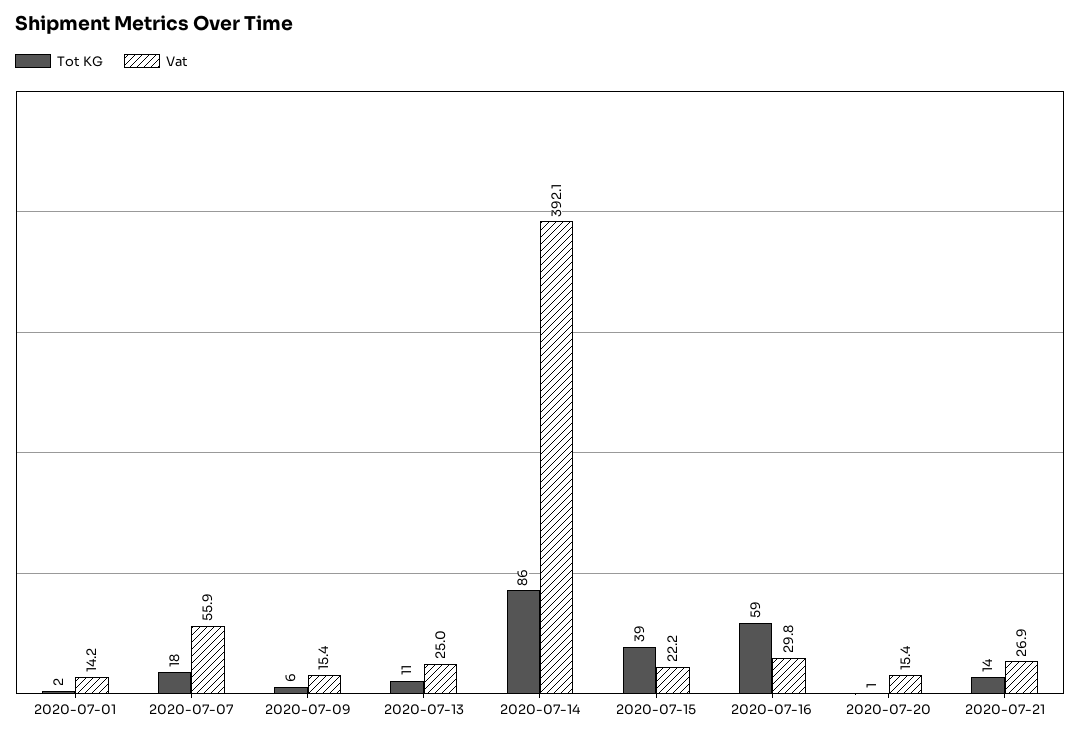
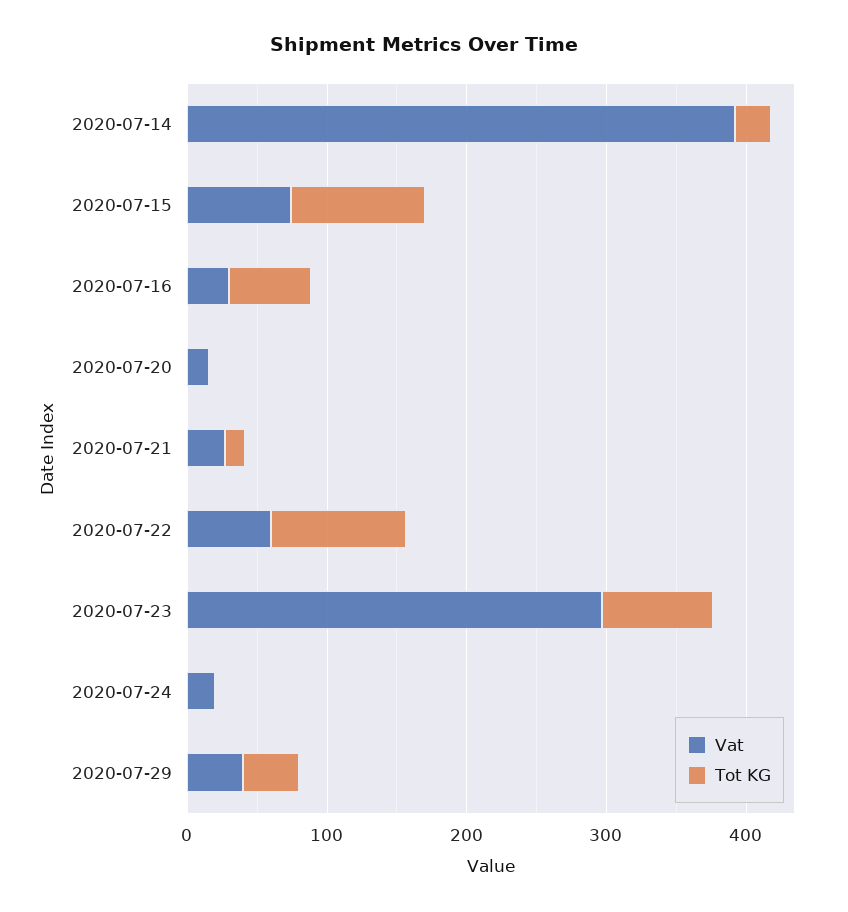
Tot KG, 2020-07-01: 2 -> none
Vat, 2020-07-01: 14.2 -> none
Tot KG, 2020-07-07: 18 -> none
Vat, 2020-07-07: 55.9 -> none
Tot KG, 2020-07-09: 6 -> none
Vat, 2020-07-09: 15.4 -> none
Tot KG, 2020-07-13: 11 -> none
Vat, 2020-07-13: 25 -> none
Tot KG, 2020-07-14: 86 -> 20
Tot KG, 2020-07-15: 39 -> 100
Vat, 2020-07-15: 22.2 -> 80
Vat, 2020-07-22: none -> 60
Tot KG, 2020-07-22: none -> 100
Vat, 2020-07-23: none -> 300
Tot KG, 2020-07-23: none -> 80
Vat, 2020-07-24: none -> 20
Tot KG, 2020-07-24: none -> 0
Vat, 2020-07-29: none -> 40
Tot KG, 2020-07-29: none -> 40

